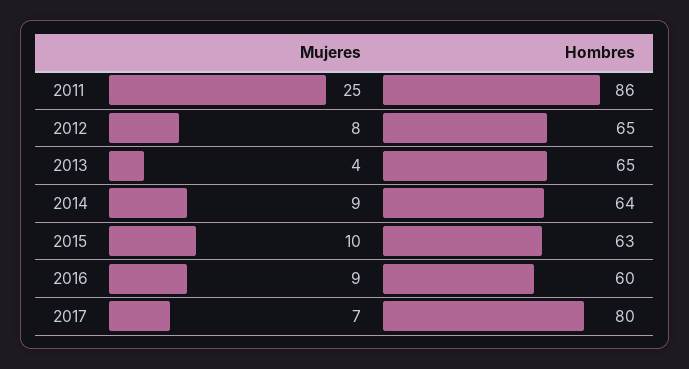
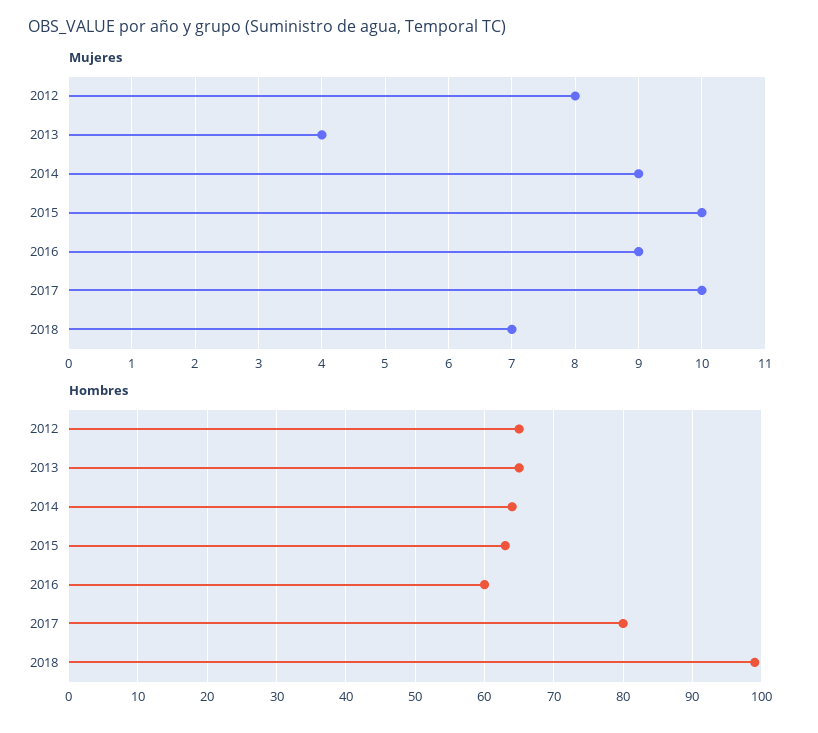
Mujeres, 2011: 25 -> none
Hombres, 2011: 86 -> none
Mujeres, 2017: 7 -> 10
Mujeres, 2018: none -> 7
Hombres, 2018: none -> 99

